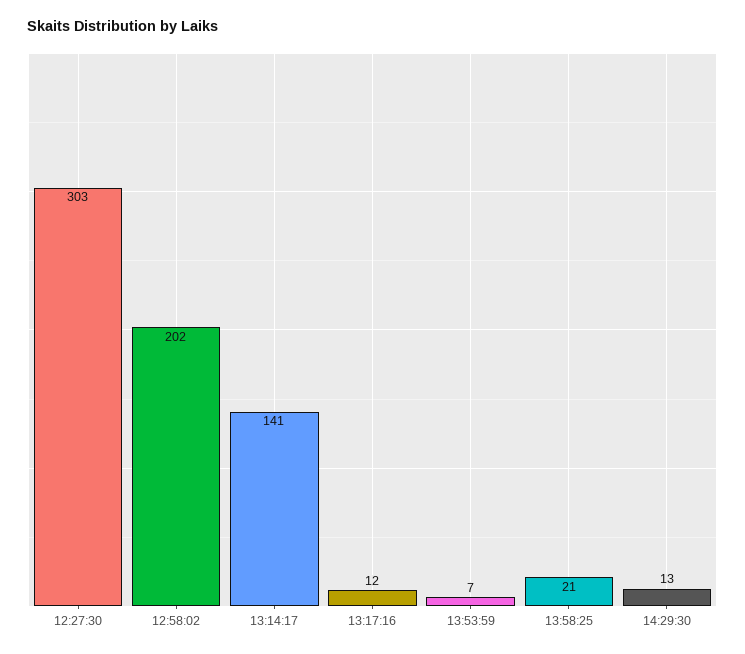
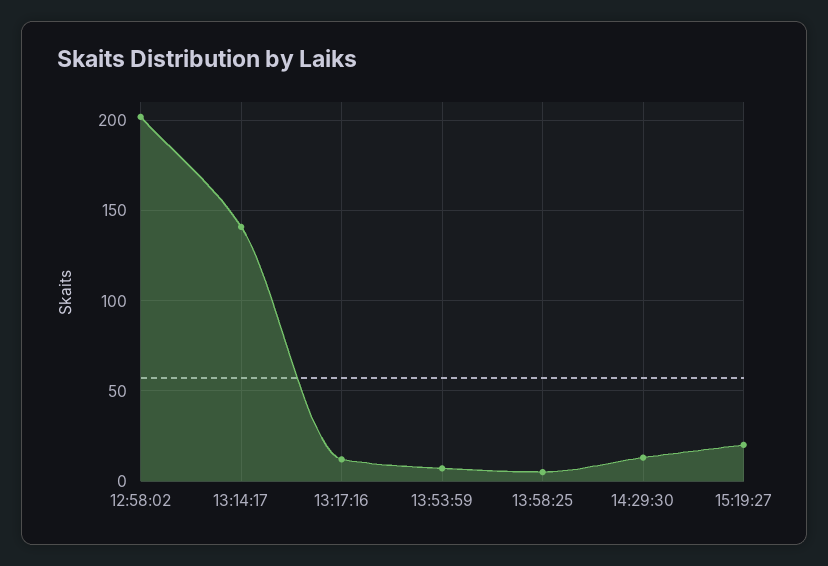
12:27:30: 303 -> none
13:58:25: 21 -> 5
15:19:27: none -> 20

